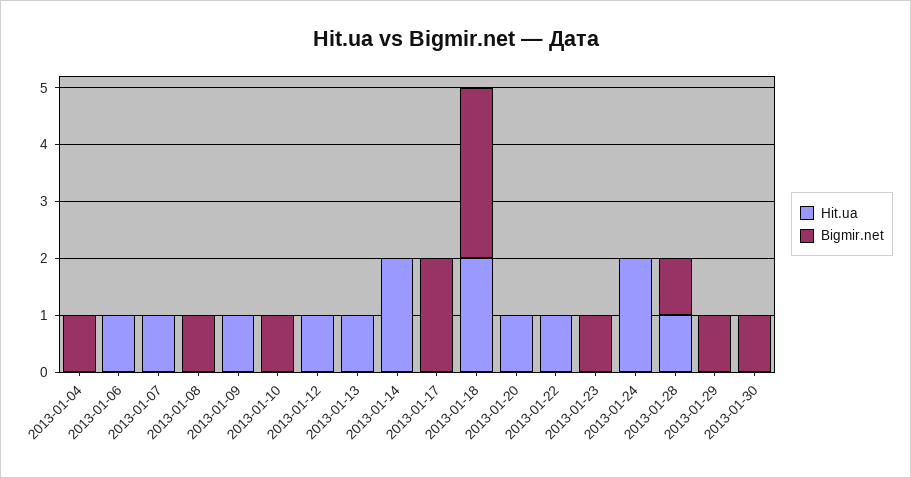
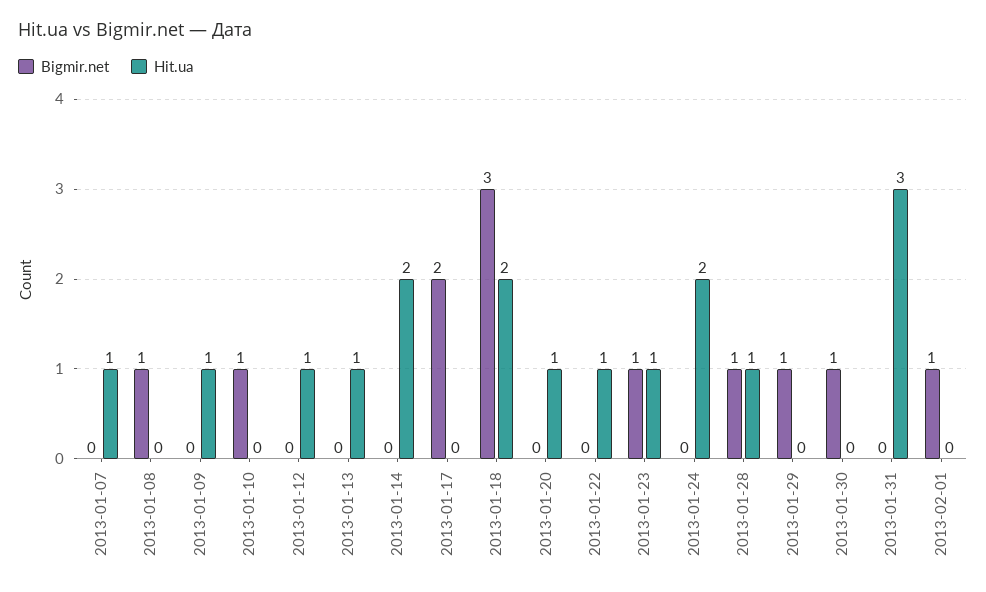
Hit.ua, 2013-01-04: 0 -> none
Bigmir.net, 2013-01-04: 1 -> none
Hit.ua, 2013-01-06: 1 -> none
Bigmir.net, 2013-01-06: 0 -> none
Hit.ua, 2013-01-23: 0 -> 1
Bigmir.net, 2013-01-31: none -> 0
Hit.ua, 2013-01-31: none -> 3
Bigmir.net, 2013-02-01: none -> 1
Hit.ua, 2013-02-01: none -> 0

